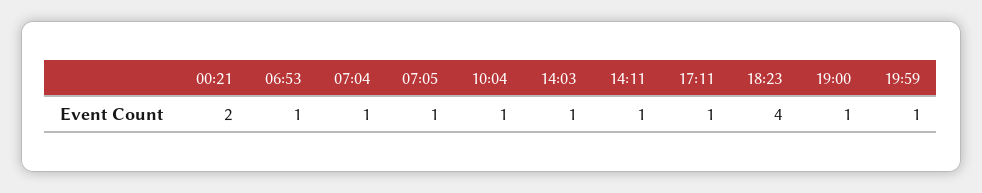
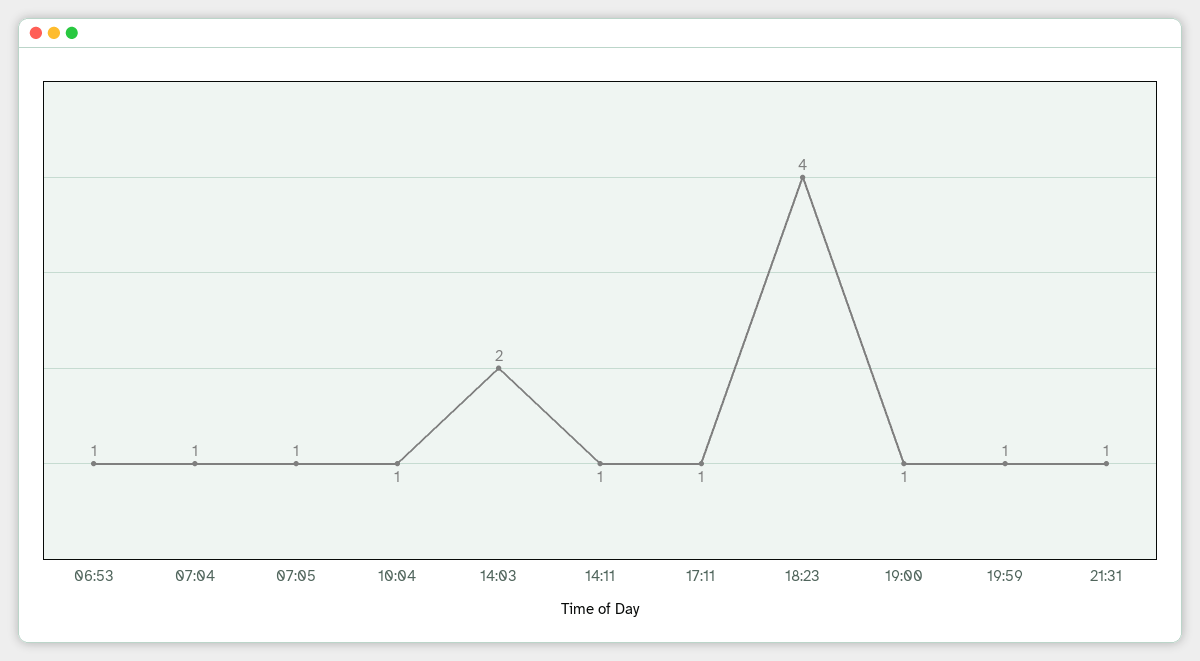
00:21: 2 -> none
14:03: 1 -> 2
21:31: none -> 1

